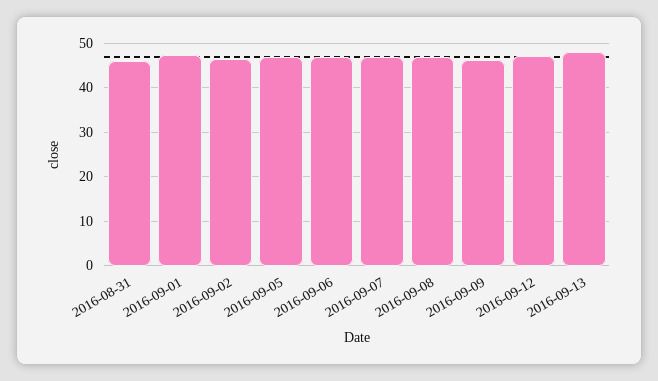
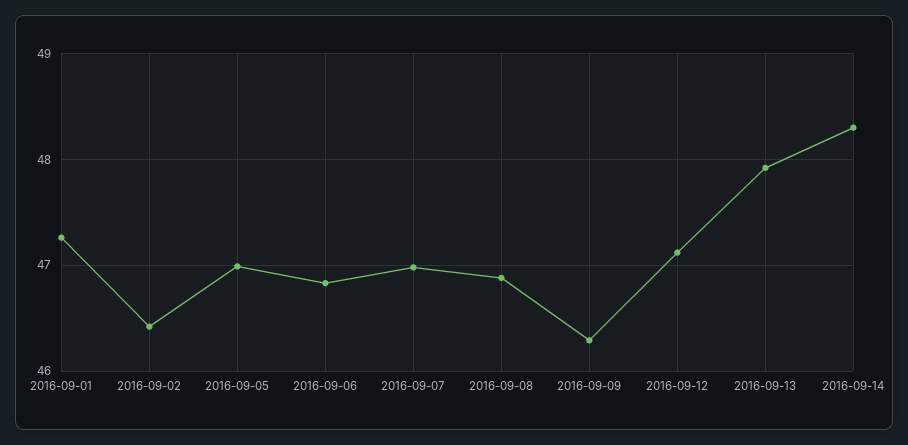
2016-08-31: 46 -> none
2016-09-14: none -> 48.3

